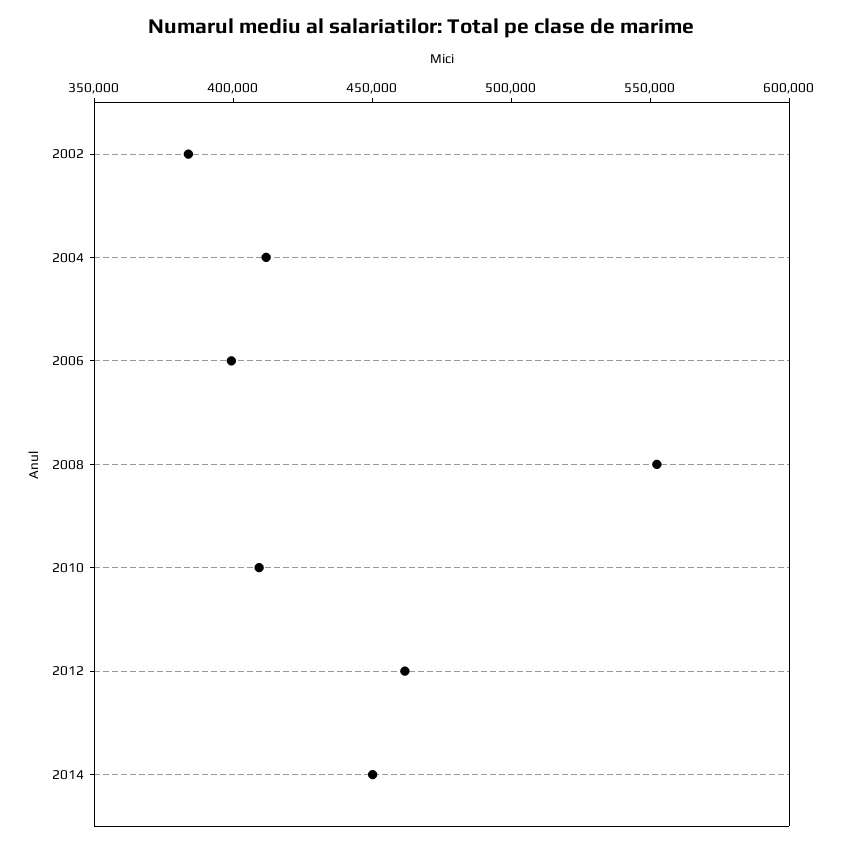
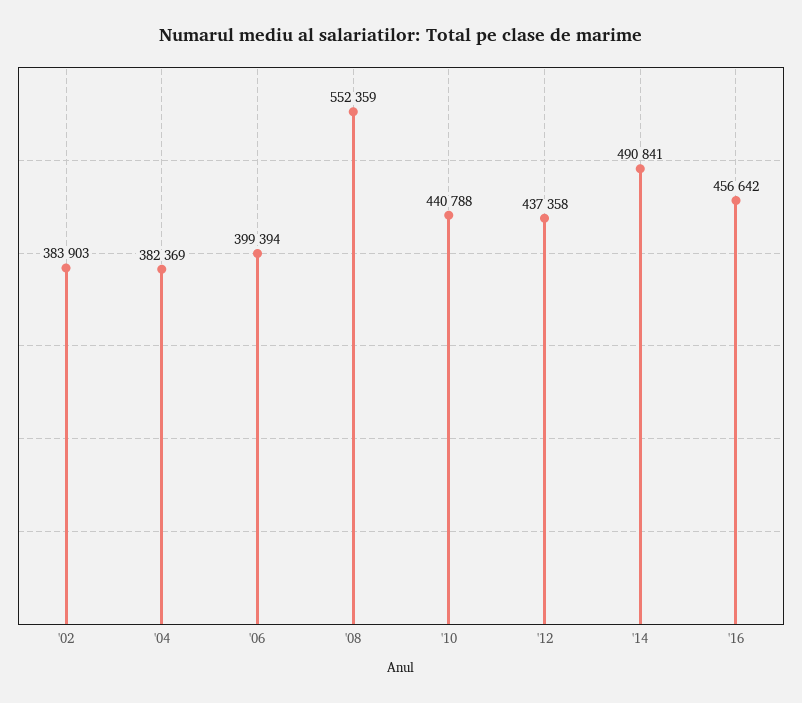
2004: 410000 -> 382369
2010: 410000 -> 440788
2012: 460000 -> 437358
2014: 450000 -> 490841
'16: none -> 456642

